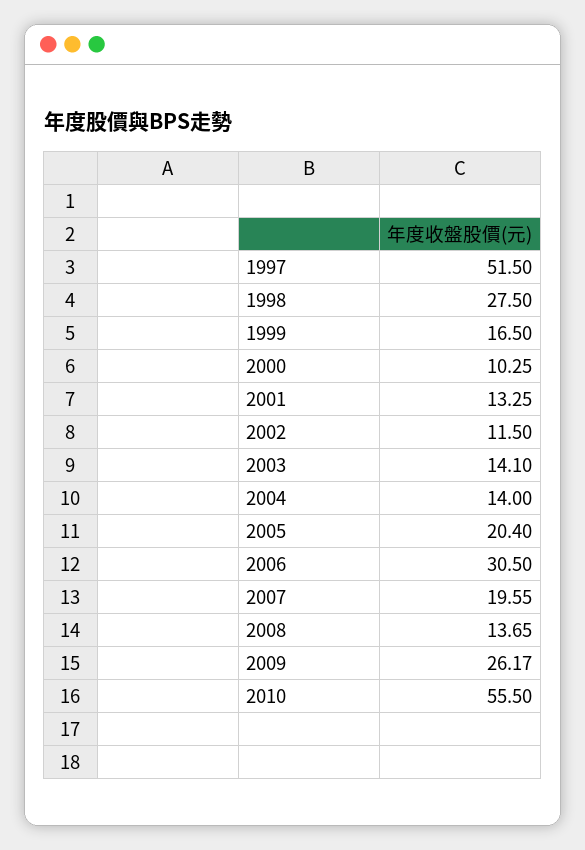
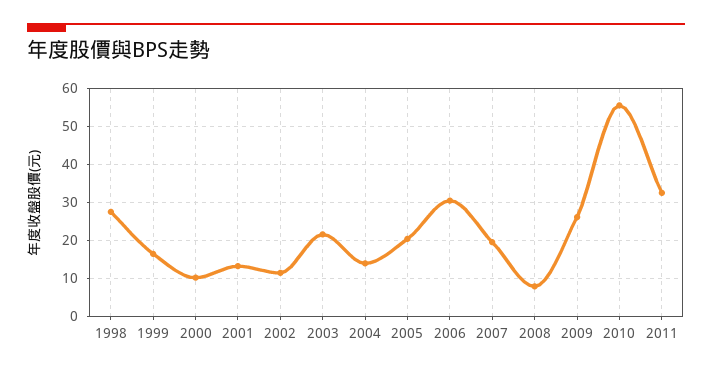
1997: 51.5 -> none
2003: 14.1 -> 22
2008: 13.65 -> 8
2011: none -> 32

